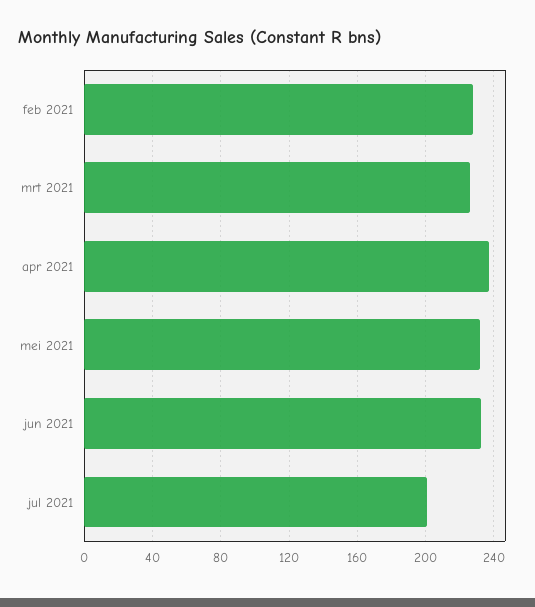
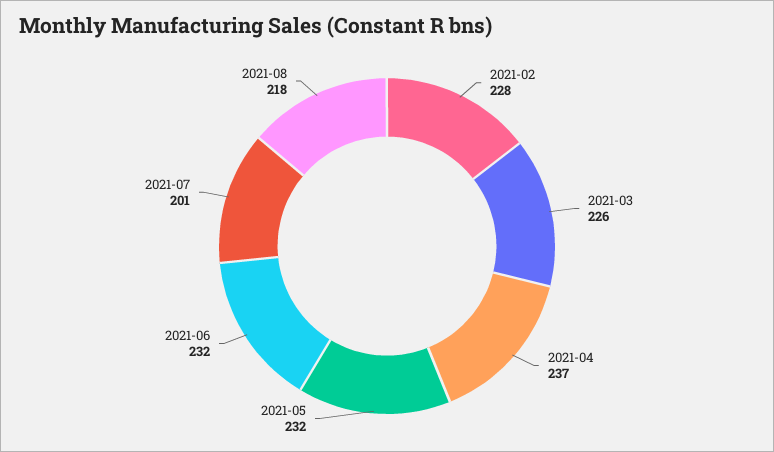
2021-08: none -> 218

